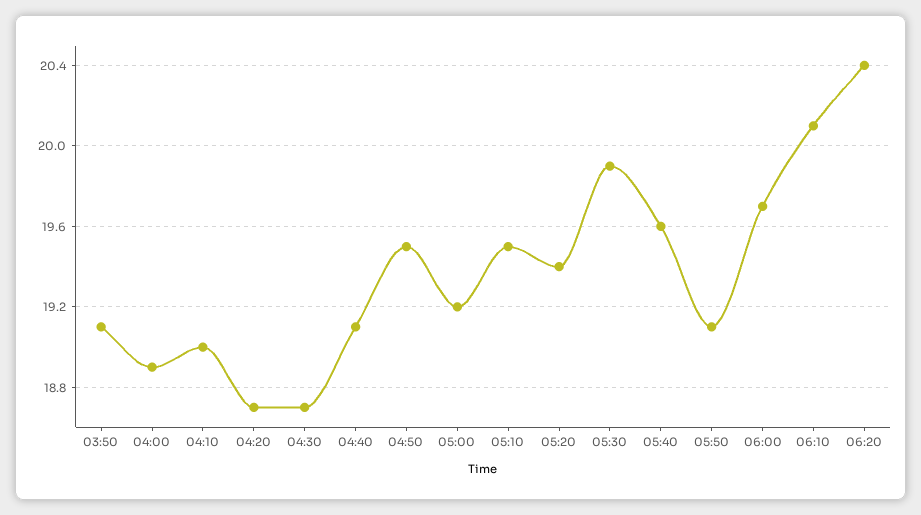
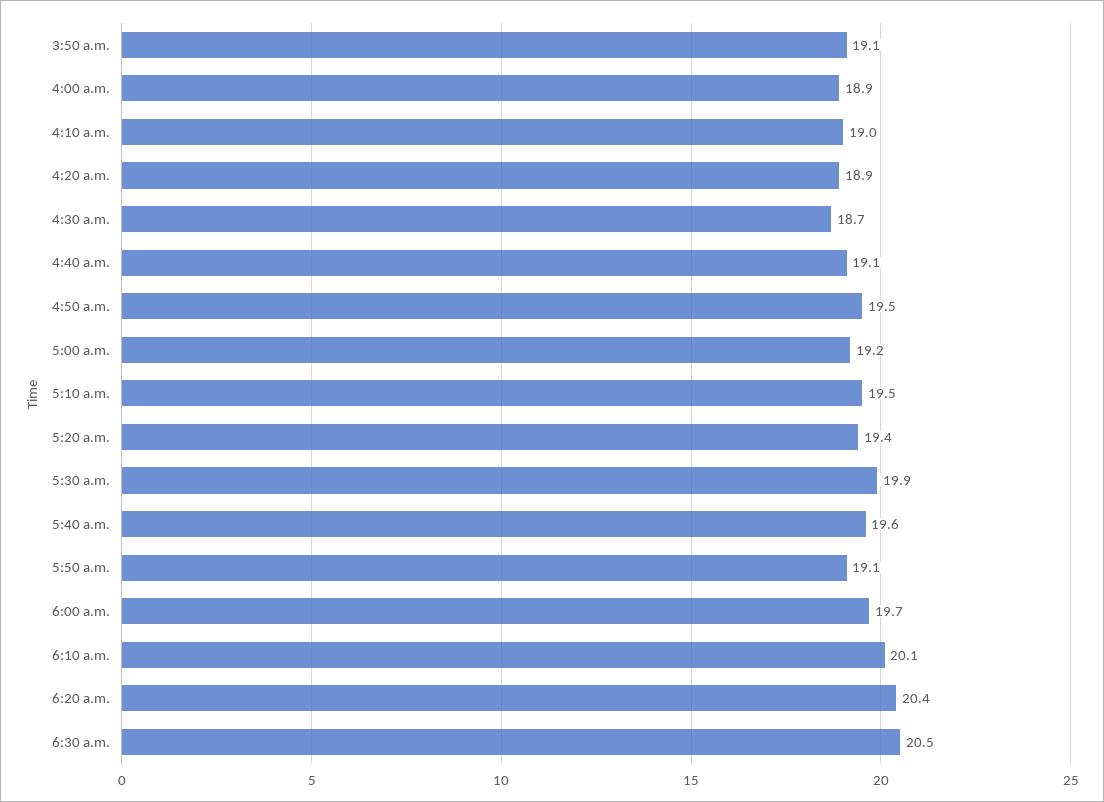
04:20: 18.7 -> 18.9
6:30 a.m.: none -> 20.5

